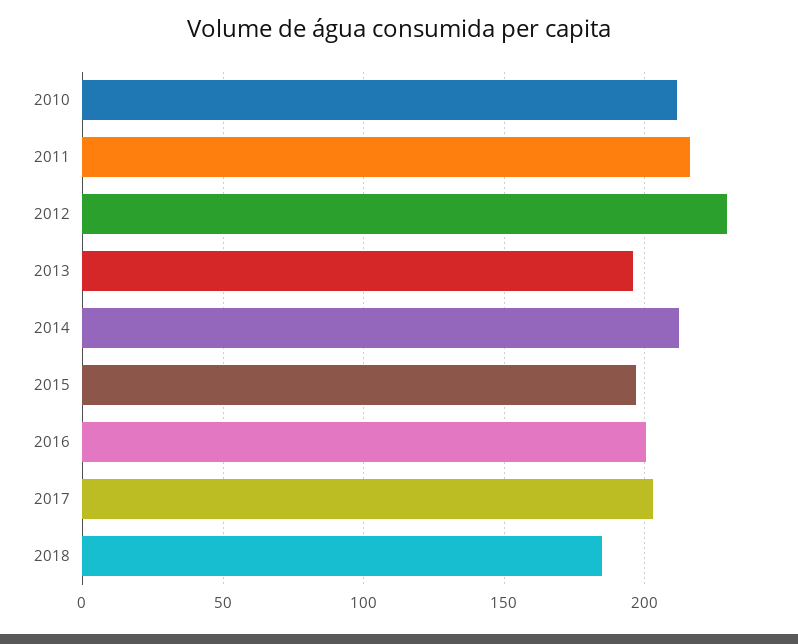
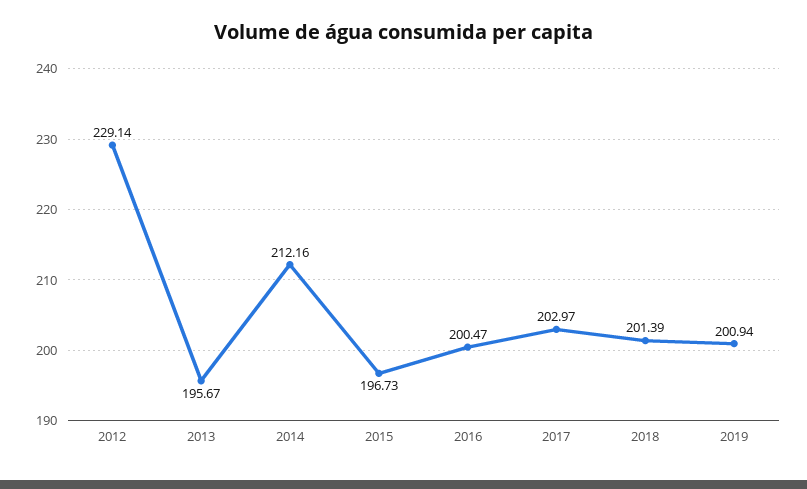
2010: 210 -> none
2011: 215 -> none
2018: 185 -> 201.39
2019: none -> 200.94

